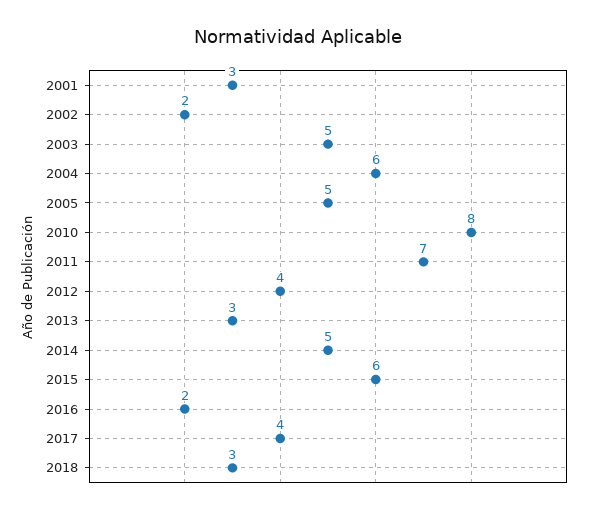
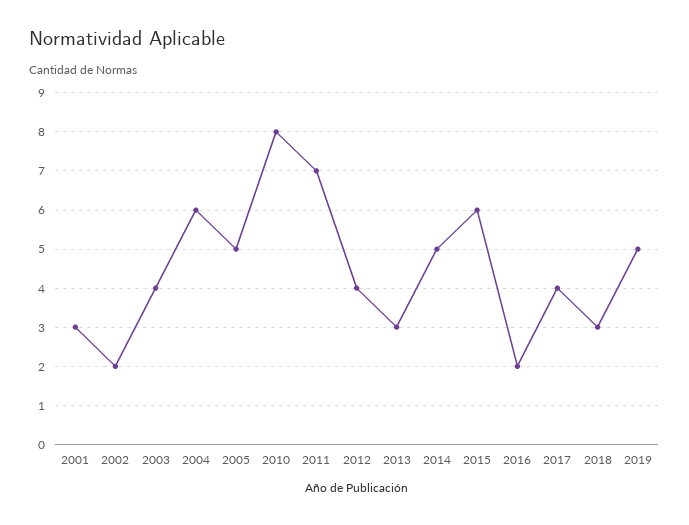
2003: 5 -> 4
2019: none -> 5

